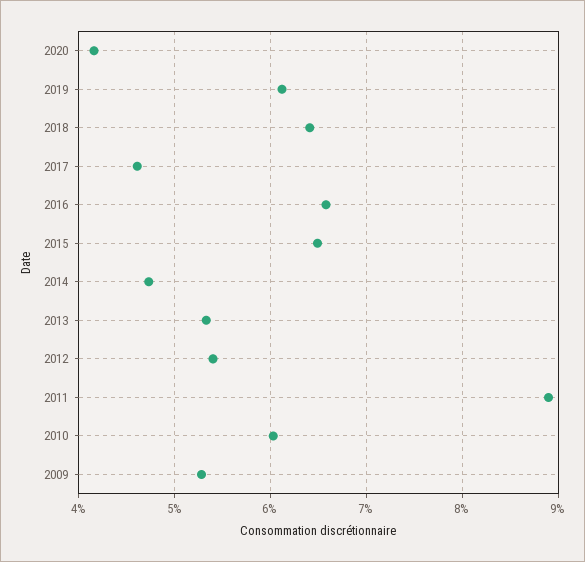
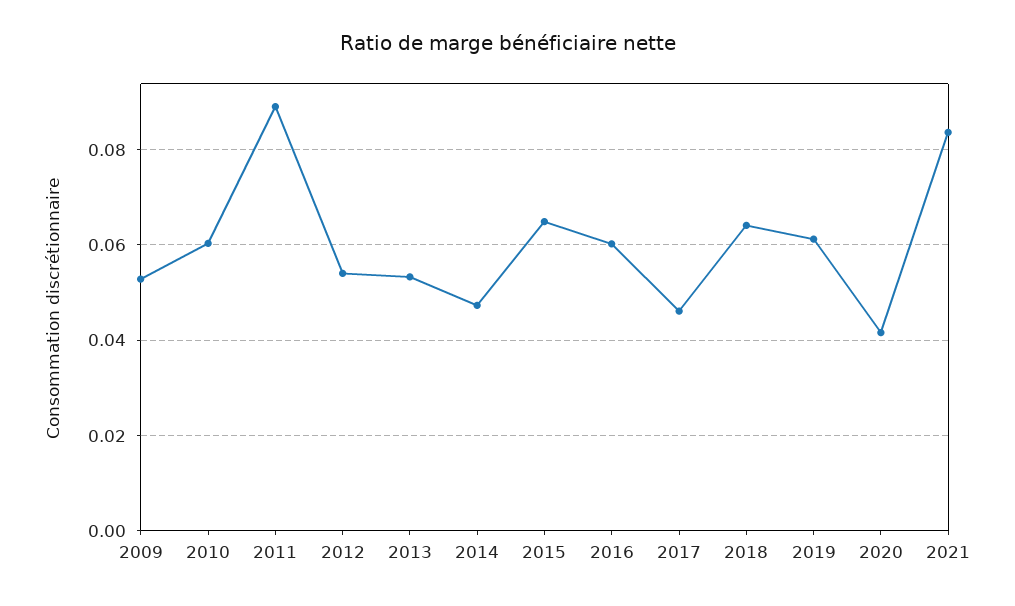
2016: 0.066 -> 0.06
2021: none -> 0.084

